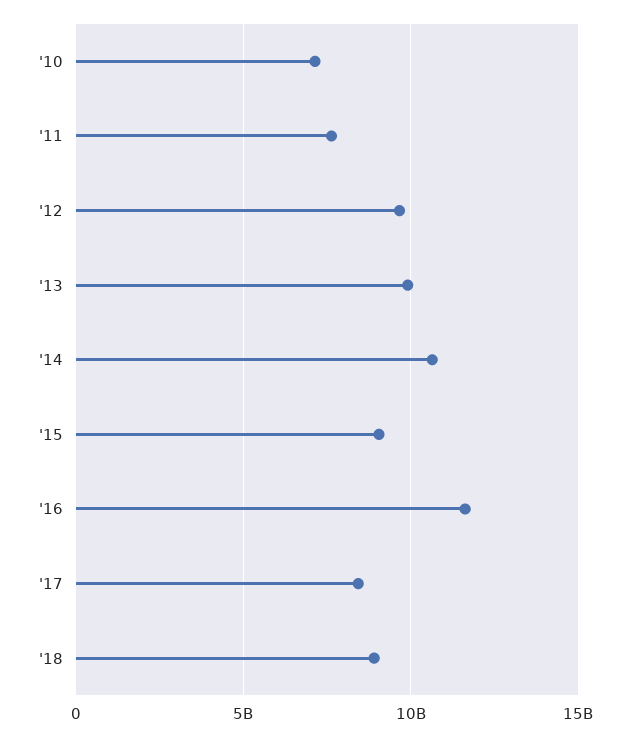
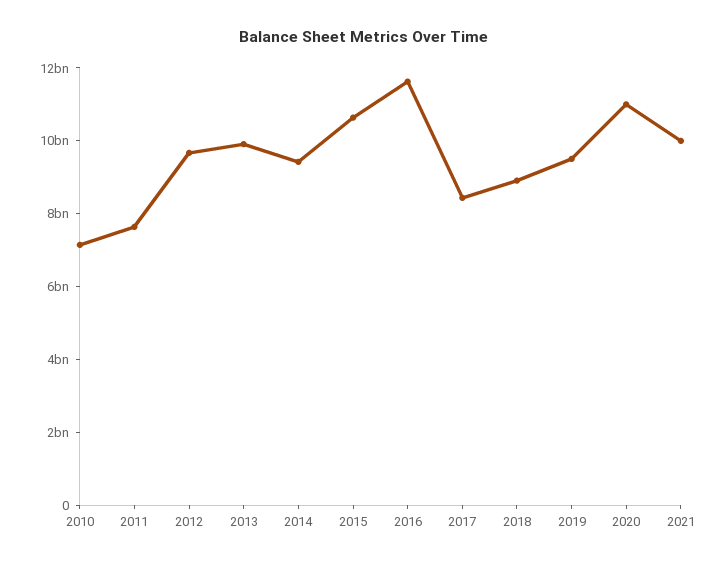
'14: 10500000000 -> 9500000000
'15: 9000000000 -> 10500000000
2019: none -> 9500000000
2020: none -> 11000000000
2021: none -> 10000000000

